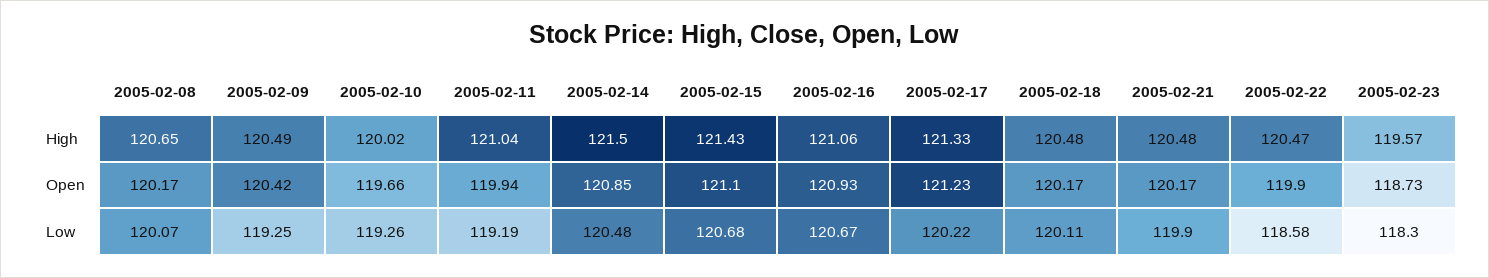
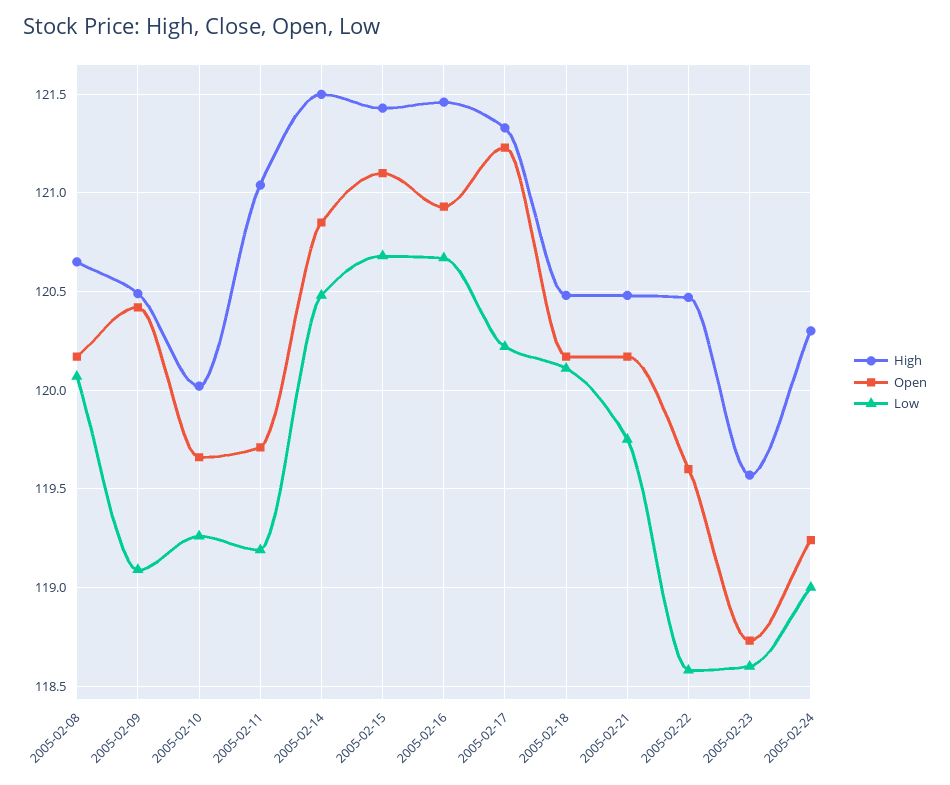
High, 2005-02-16: 121.06 -> 121.45
Open, 2005-02-11: 119.94 -> 119.7
Open, 2005-02-22: 119.9 -> 119.6
Low, 2005-02-09: 119.25 -> 119.1
Low, 2005-02-21: 119.9 -> 119.75
Low, 2005-02-23: 118.3 -> 118.6
High, 2005-02-24: none -> 120.3
Open, 2005-02-24: none -> 119.25
Low, 2005-02-24: none -> 119

